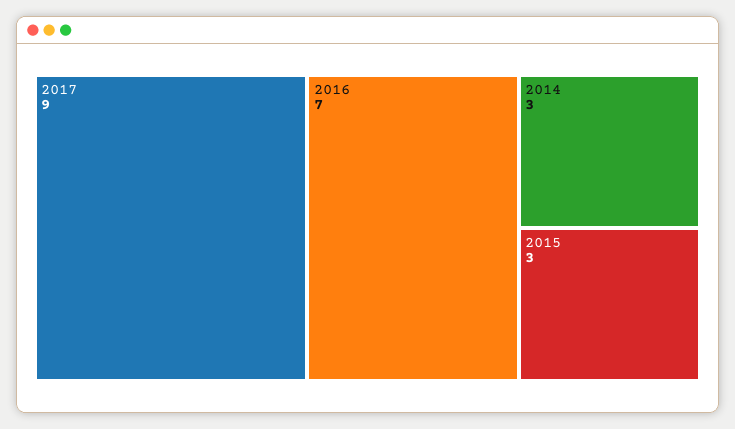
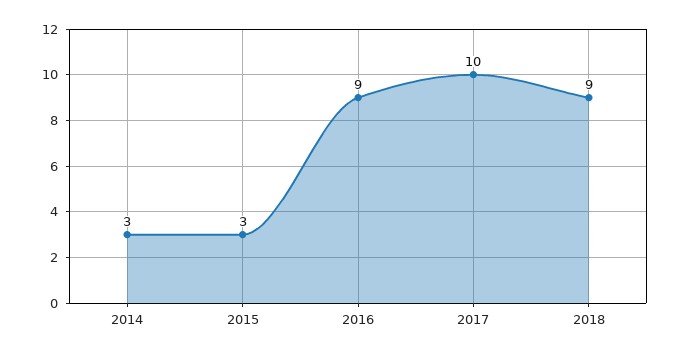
2017: 9 -> 10
2016: 7 -> 9
2018: none -> 9

